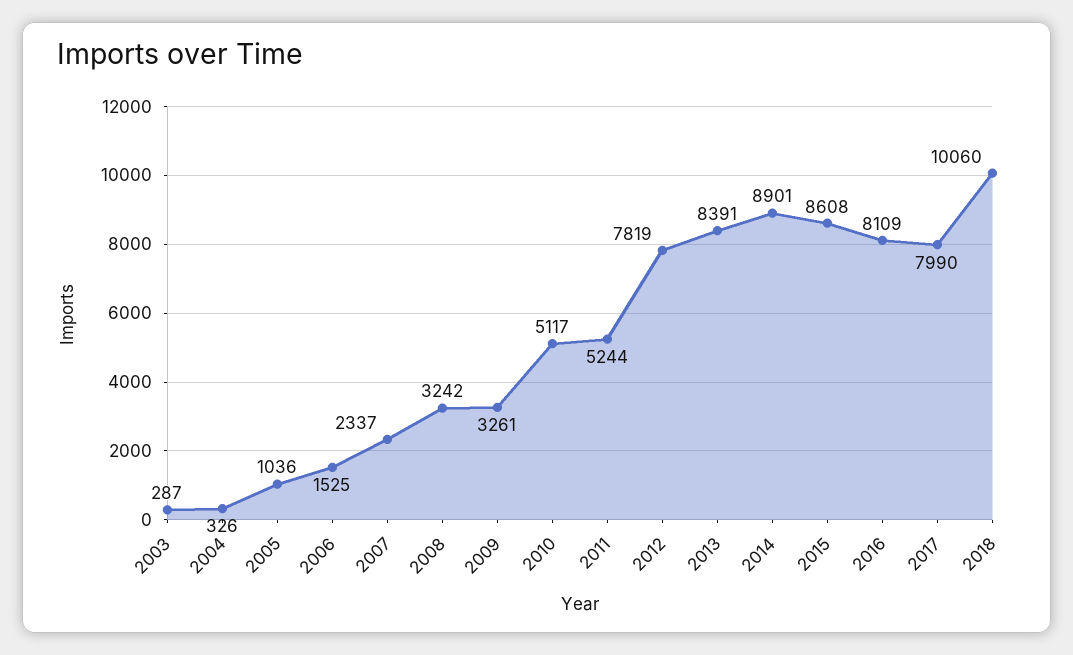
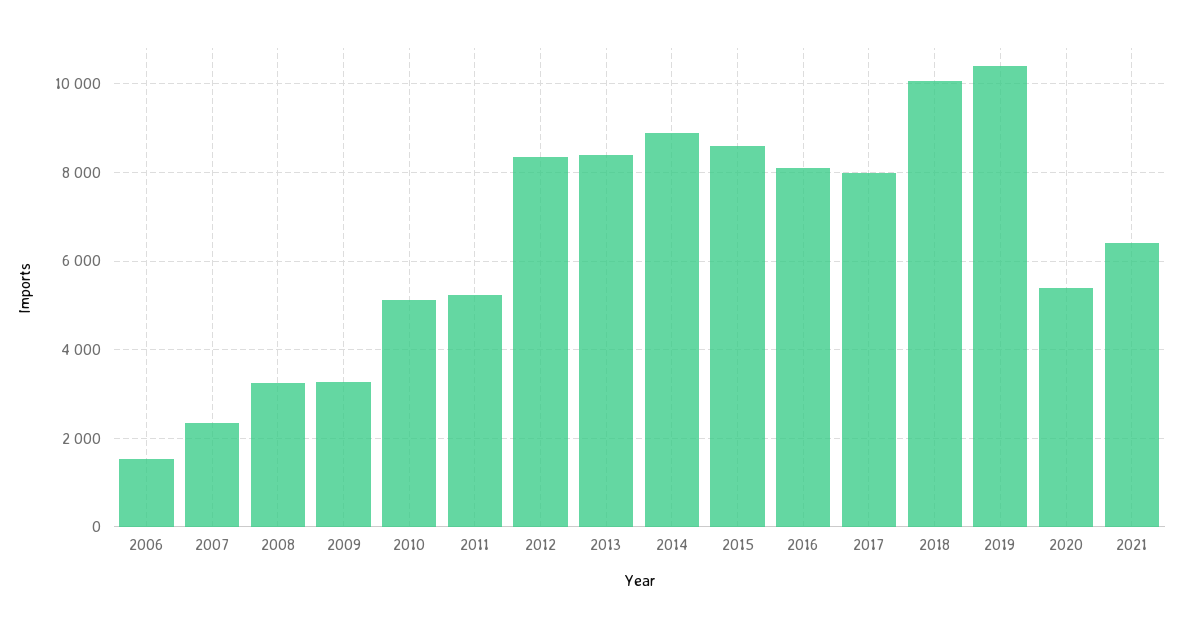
2003: 287 -> none
2004: 326 -> none
2005: 1036 -> none
2012: 7819 -> 8400
2019: none -> 10400
2020: none -> 5400
2021: none -> 6400

